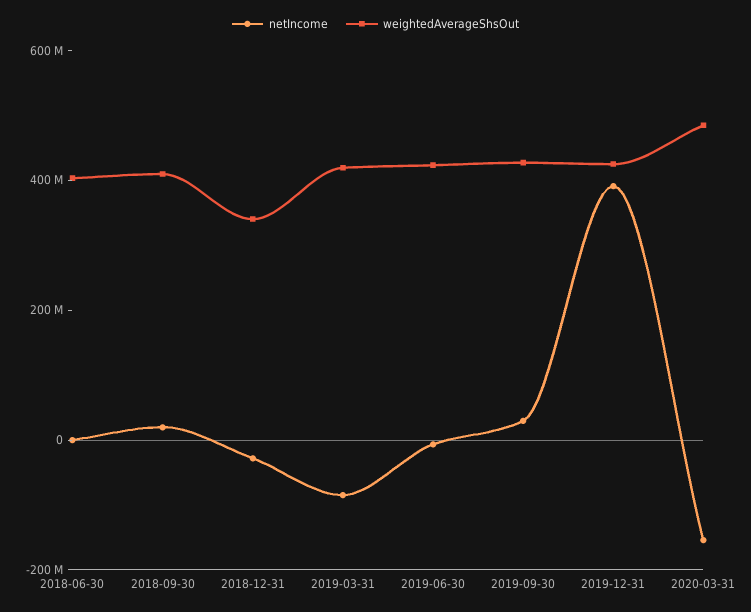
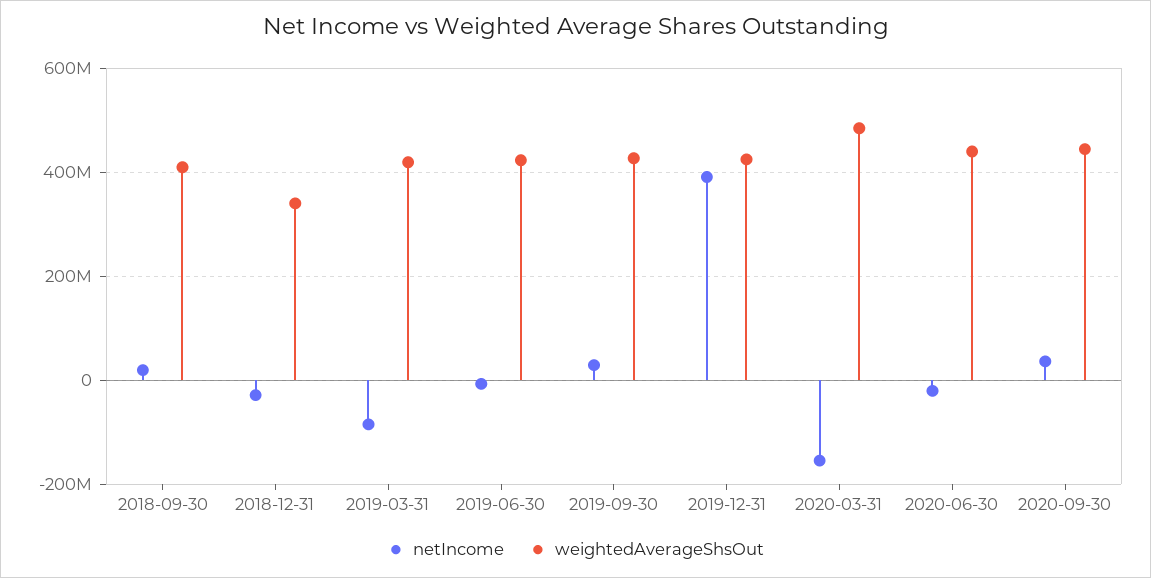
netIncome, 2018-06-30: 0 -> none
weightedAverageShsOut, 2018-06-30: 400000000 -> none
netIncome, 2020-06-30: none -> -20000000
weightedAverageShsOut, 2020-06-30: none -> 440000000
netIncome, 2020-09-30: none -> 40000000
weightedAverageShsOut, 2020-09-30: none -> 440000000

